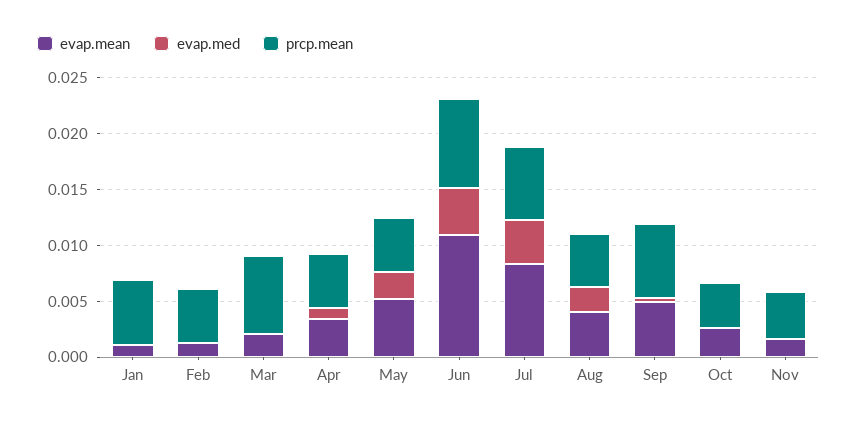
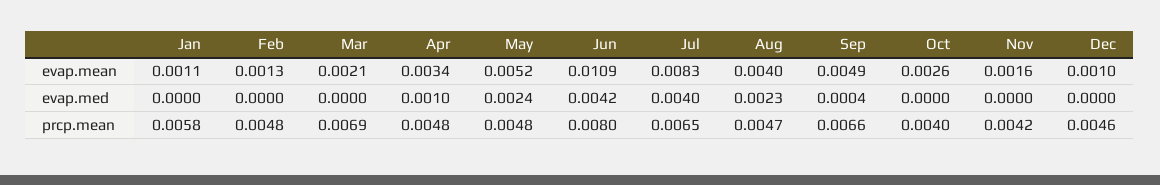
evap.mean, Dec: none -> 0.001
evap.med, Dec: none -> 0
prcp.mean, Dec: none -> 0.0046

